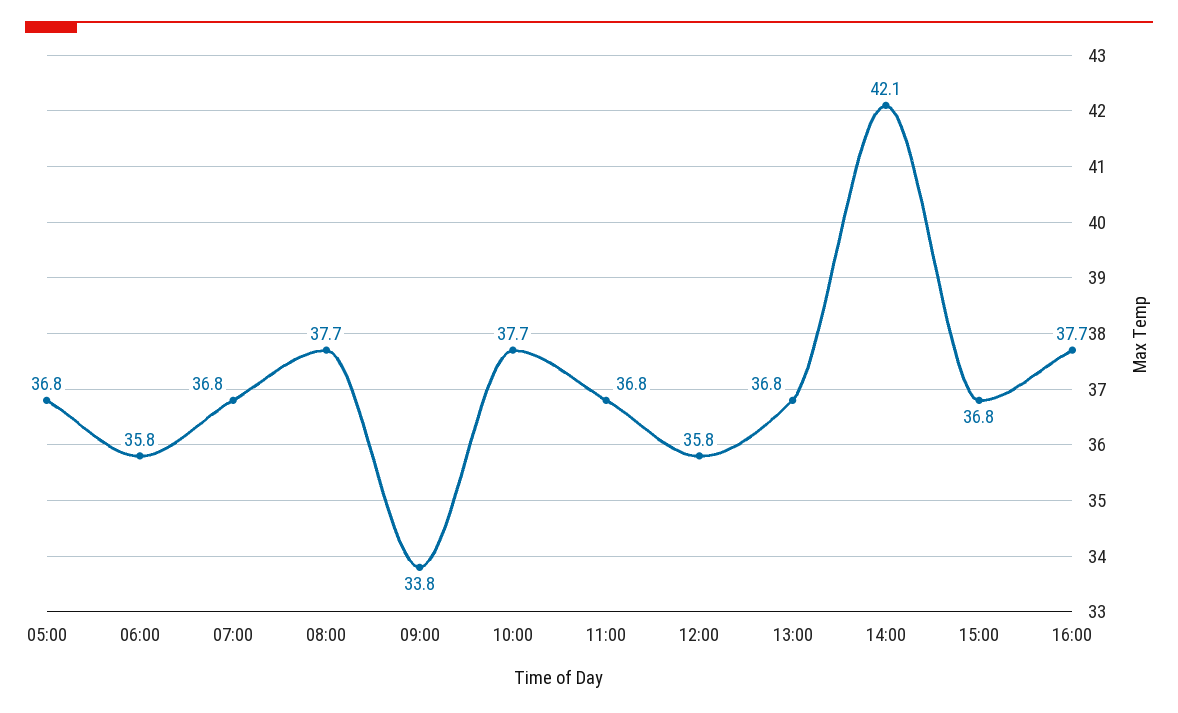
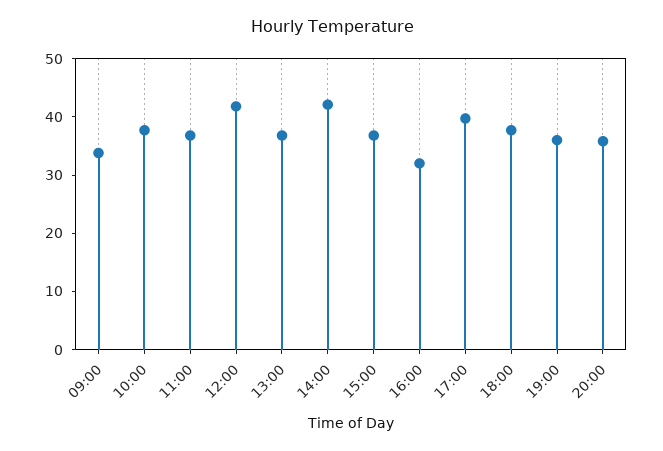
05:00: 36.8 -> none
06:00: 35.8 -> none
07:00: 36.8 -> none
08:00: 37.7 -> none
12:00: 35.8 -> 42
16:00: 37.7 -> 32
17:00: none -> 40
18:00: none -> 38
19:00: none -> 36
20:00: none -> 36

